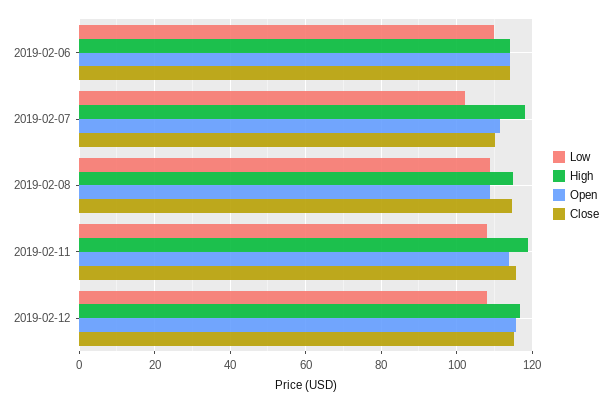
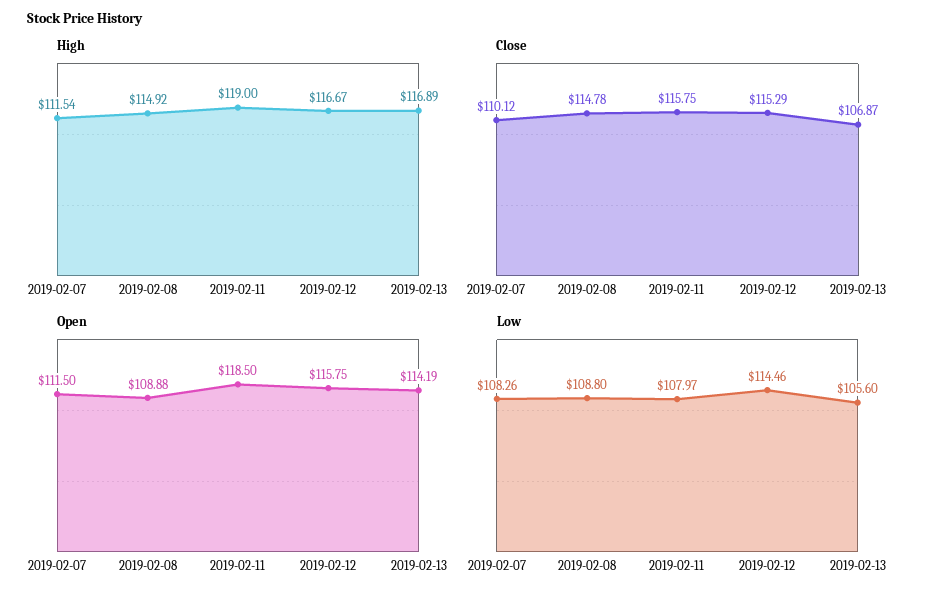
Low, 2019-02-06: 110 -> none
High, 2019-02-06: 114 -> none
Open, 2019-02-06: 114 -> none
Close, 2019-02-06: 114 -> none
Low, 2019-02-07: 102 -> 108.26
High, 2019-02-07: 118 -> 111.54
Open, 2019-02-11: 114 -> 118.5
Low, 2019-02-12: 108 -> 114.46
High, 2019-02-13: none -> 116.89
Close, 2019-02-13: none -> 106.87
Open, 2019-02-13: none -> 114.19
Low, 2019-02-13: none -> 105.6

